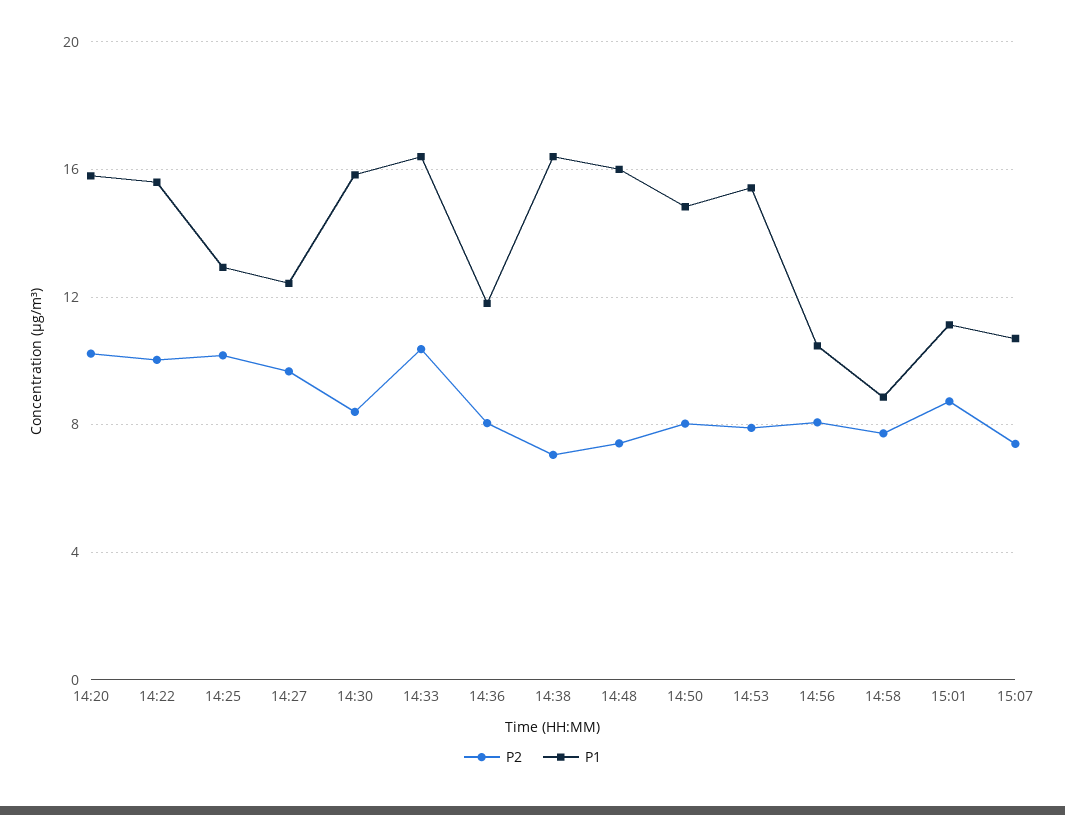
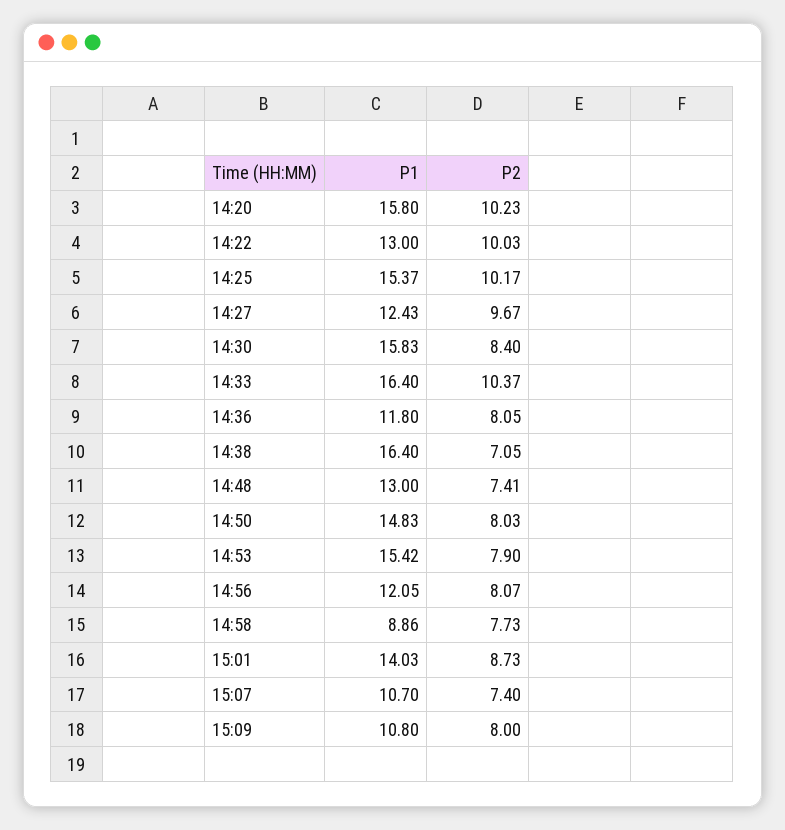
P1, 14:22: 15.5 -> 13
P1, 14:25: 13 -> 15.37
P1, 14:48: 16 -> 13
P1, 14:56: 10.5 -> 12.05
P1, 15:01: 11 -> 14.03
P1, 15:09: none -> 10.8
P2, 15:09: none -> 8

